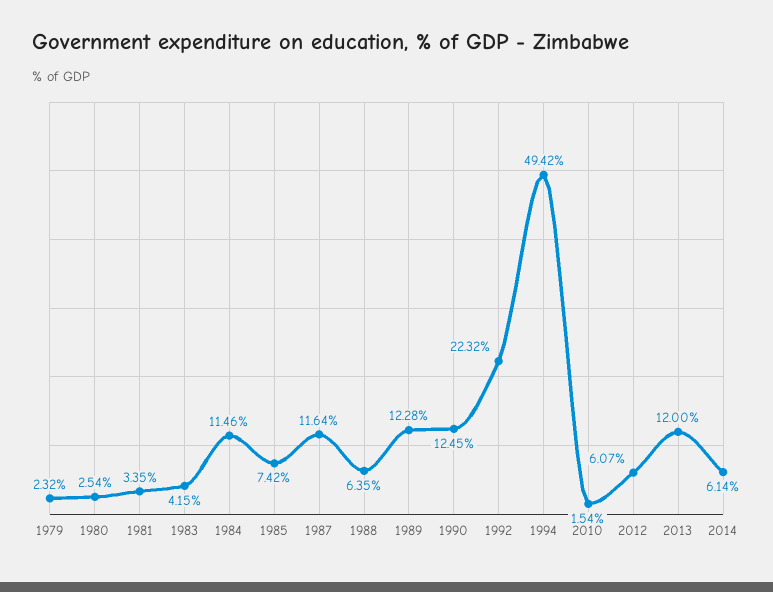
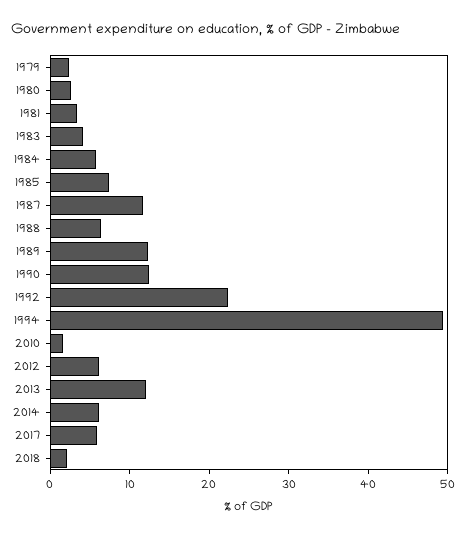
1984: 11.46 -> 6
2017: none -> 6
2018: none -> 2

